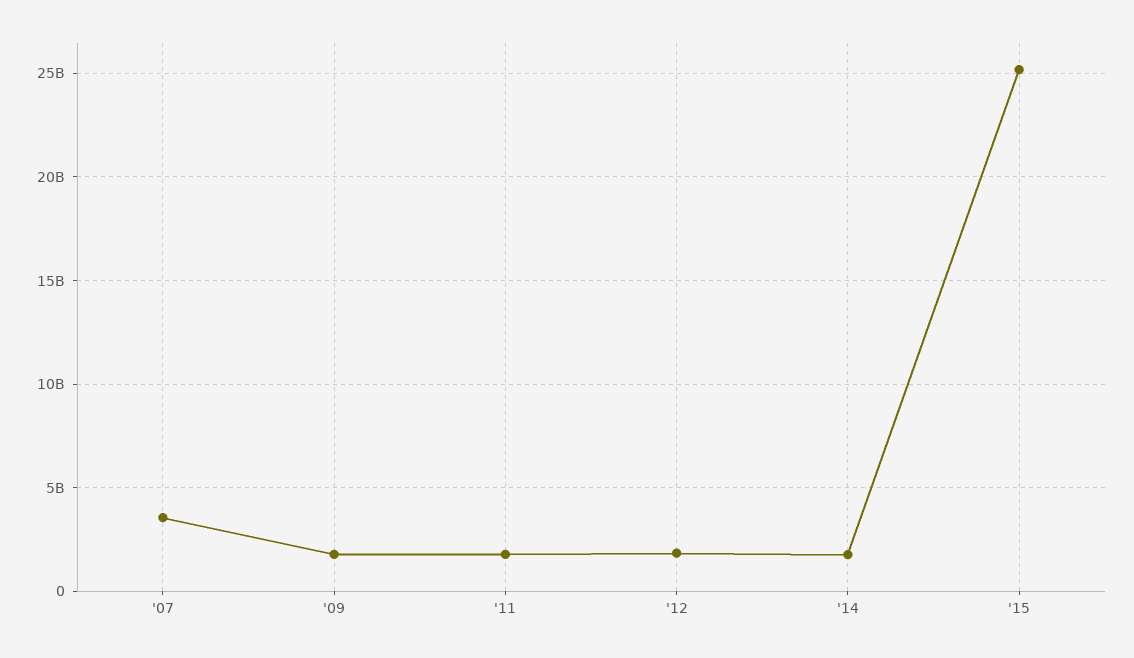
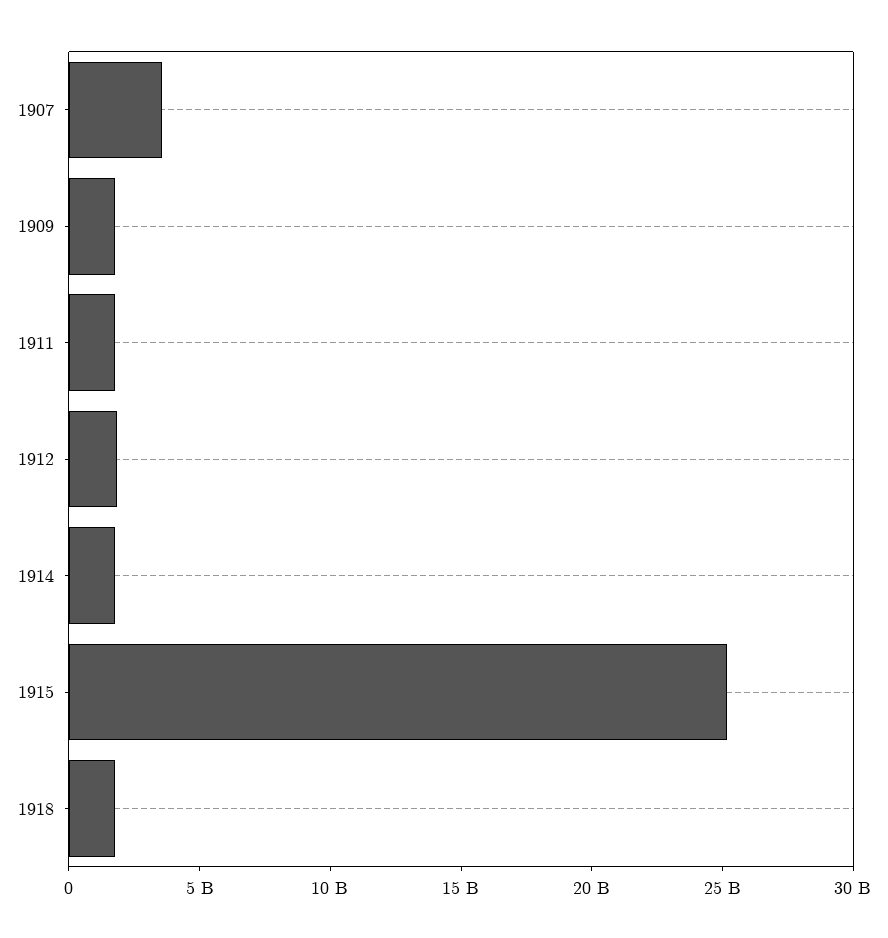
1918: none -> 2000000000

